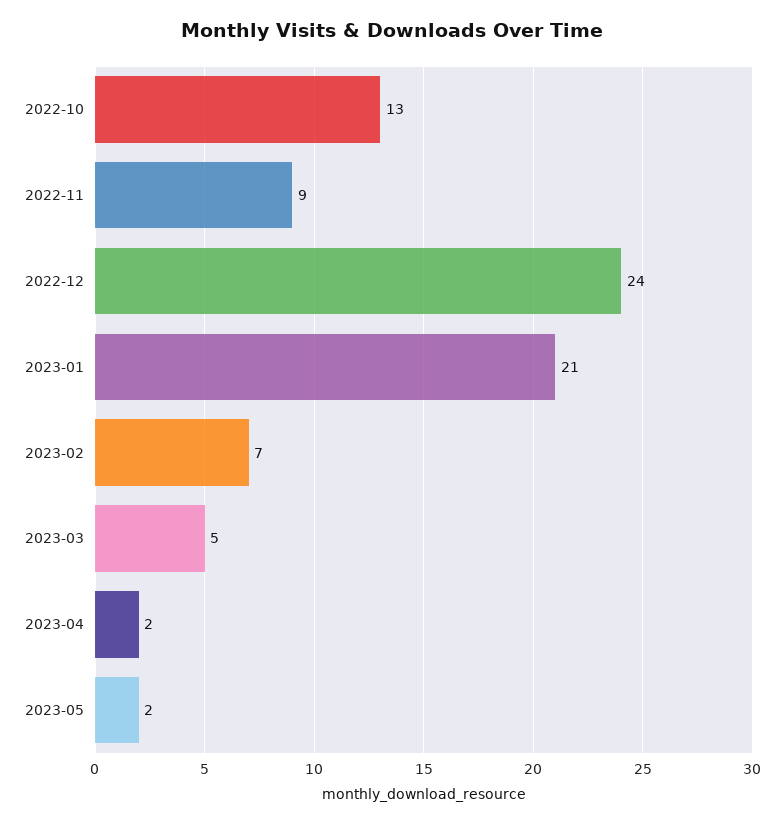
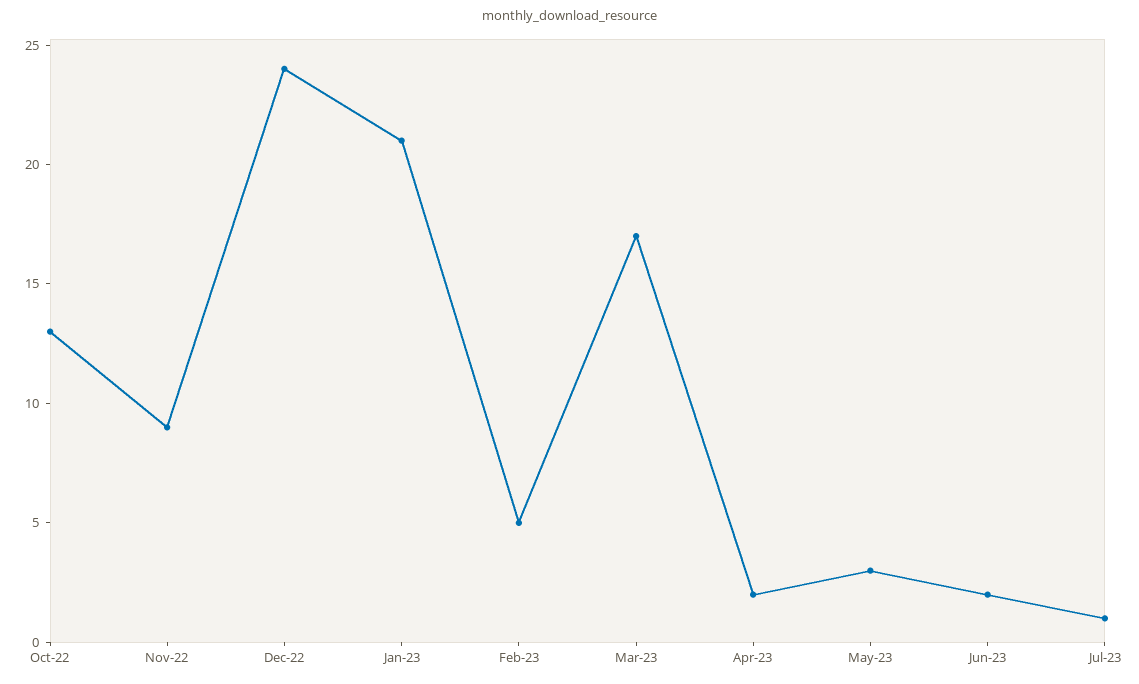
2023-02: 7 -> 5
2023-03: 5 -> 17
2023-05: 2 -> 3
Jun-23: none -> 2
Jul-23: none -> 1

